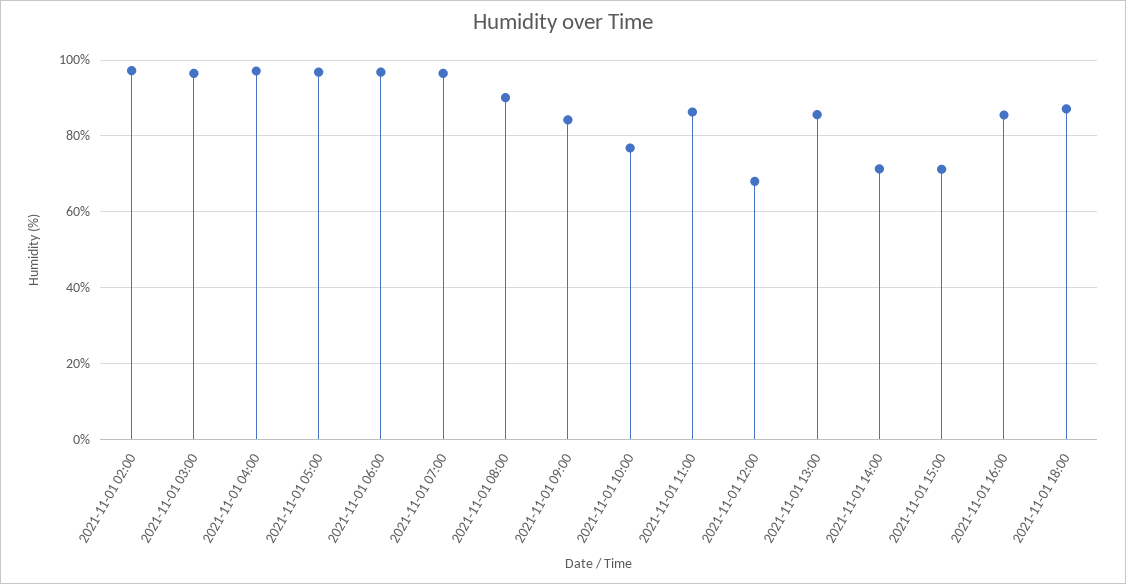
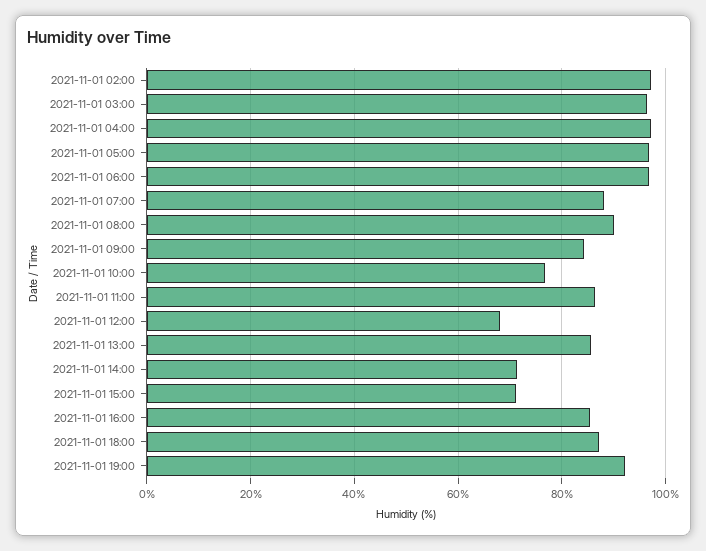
2021-11-01 07:00: 96 -> 88
2021-11-01 19:00: none -> 92

